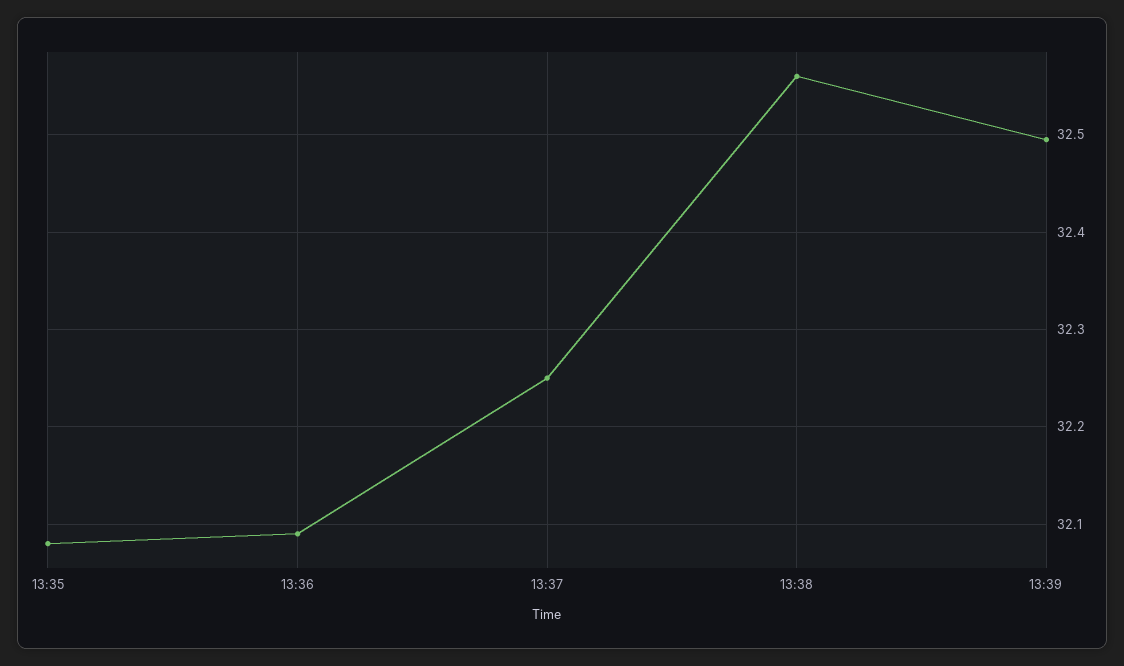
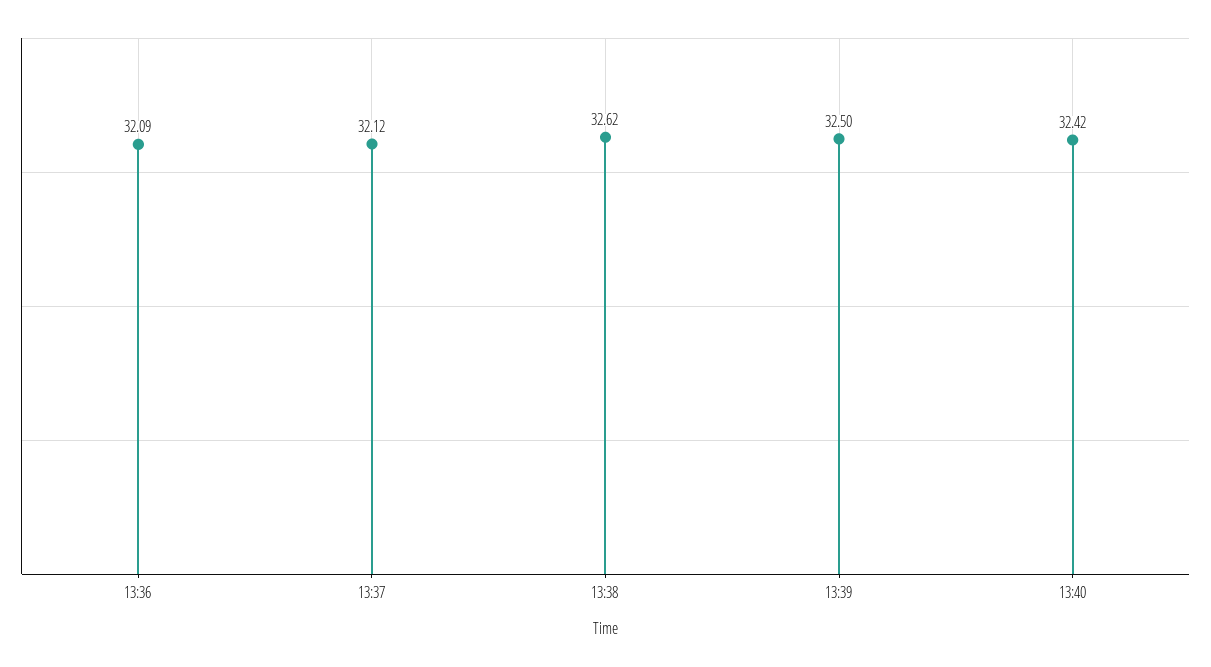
13:35: 32.08 -> none
13:37: 32.25 -> 32.12
13:38: 32.56 -> 32.62
13:40: none -> 32.42

